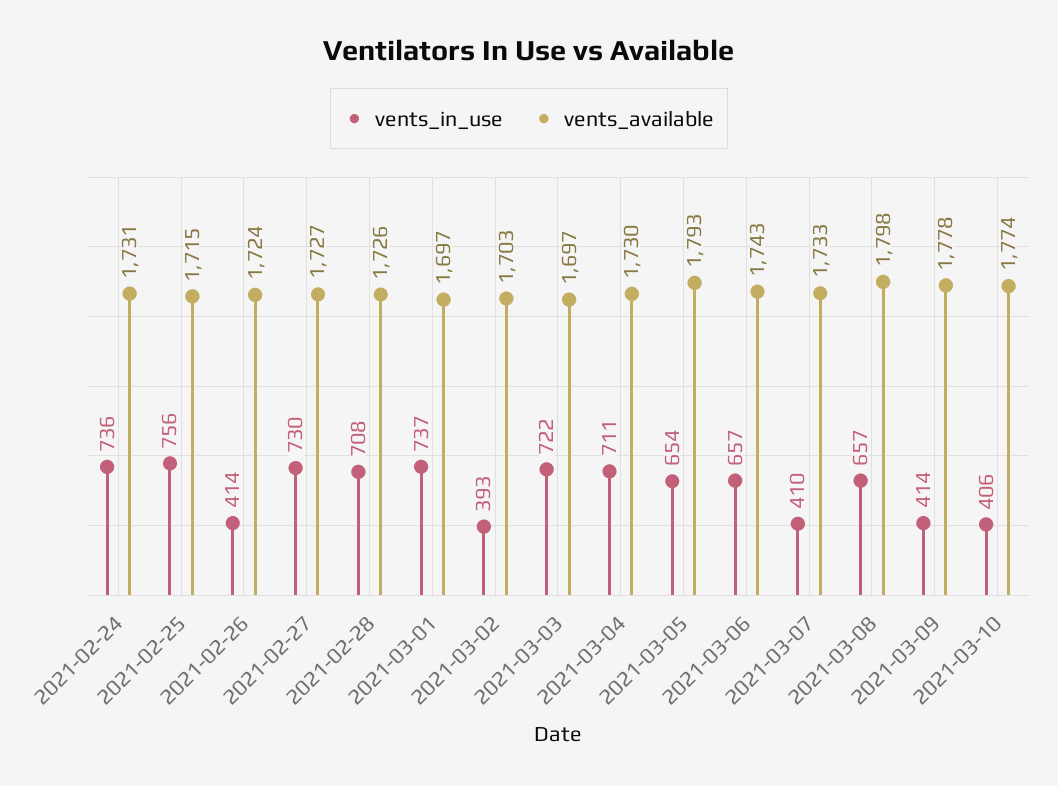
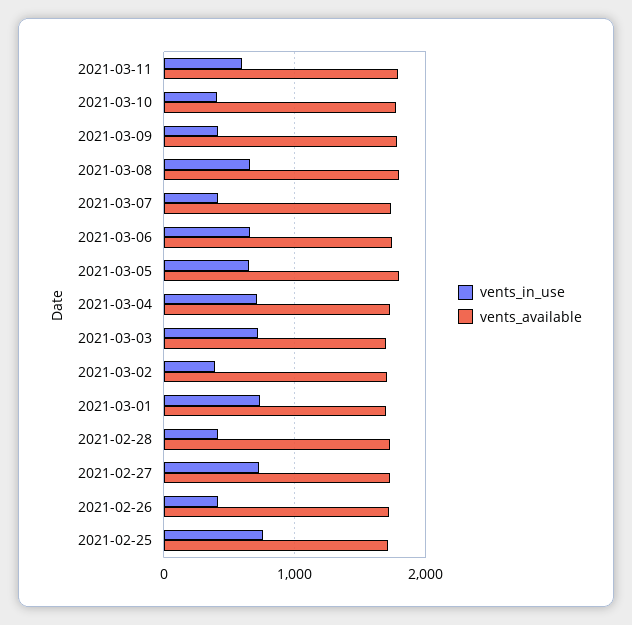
vents_in_use, 2021-02-24: 736 -> none
vents_available, 2021-02-24: 1731 -> none
vents_in_use, 2021-02-28: 708 -> 400
vents_in_use, 2021-03-11: none -> 600
vents_available, 2021-03-11: none -> 1800

